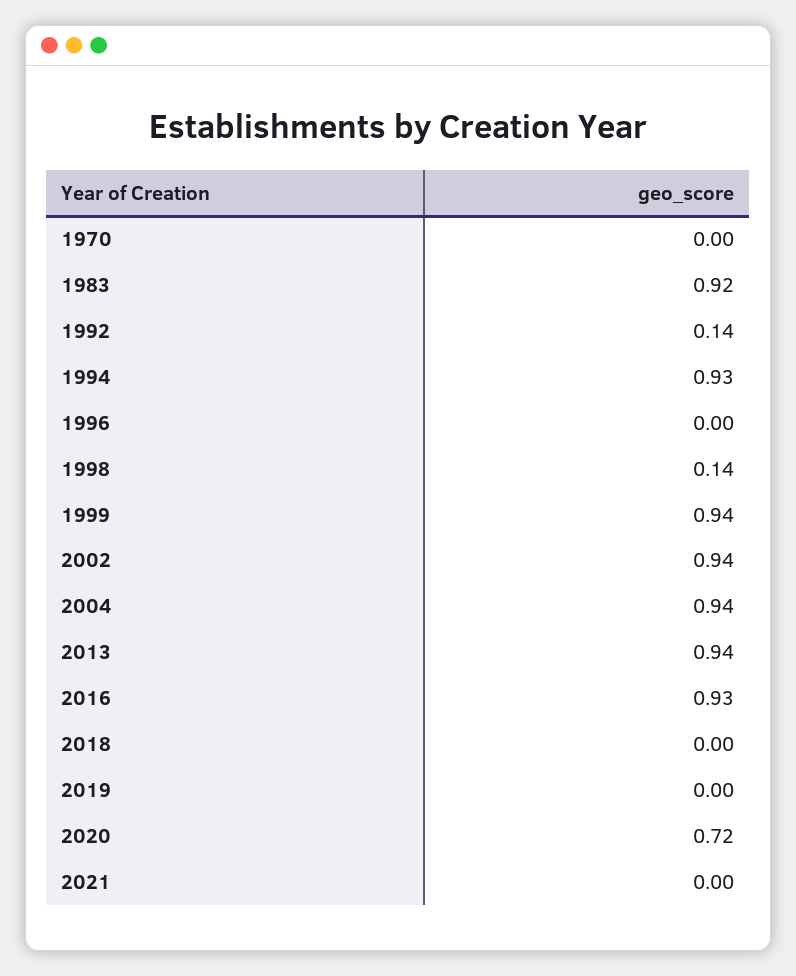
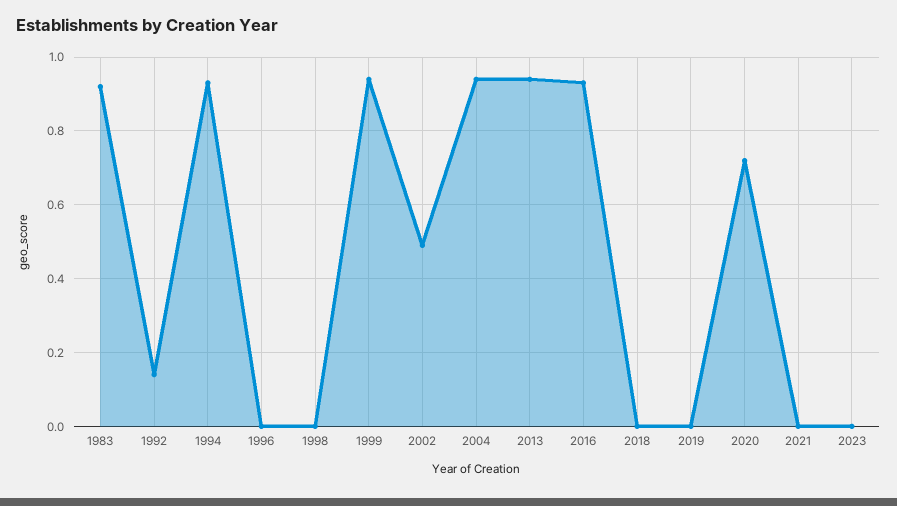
1970: 0 -> none
1998: 0.14 -> 0
2002: 0.94 -> 0.5
2023: none -> 0

